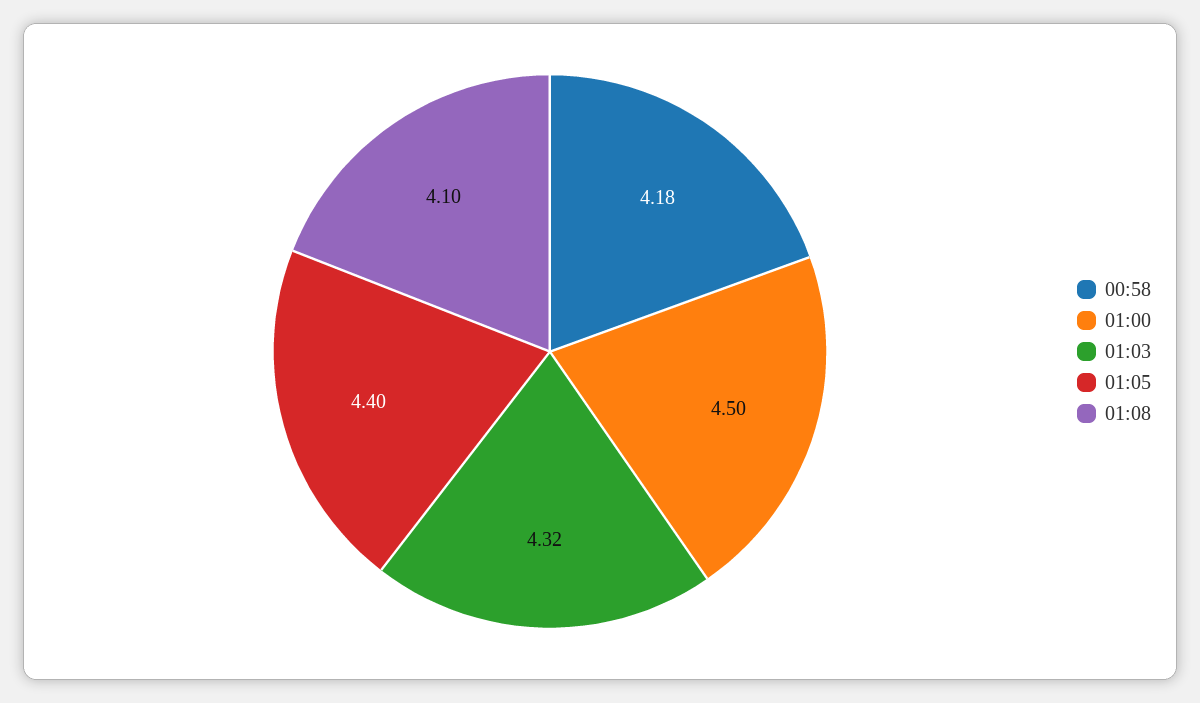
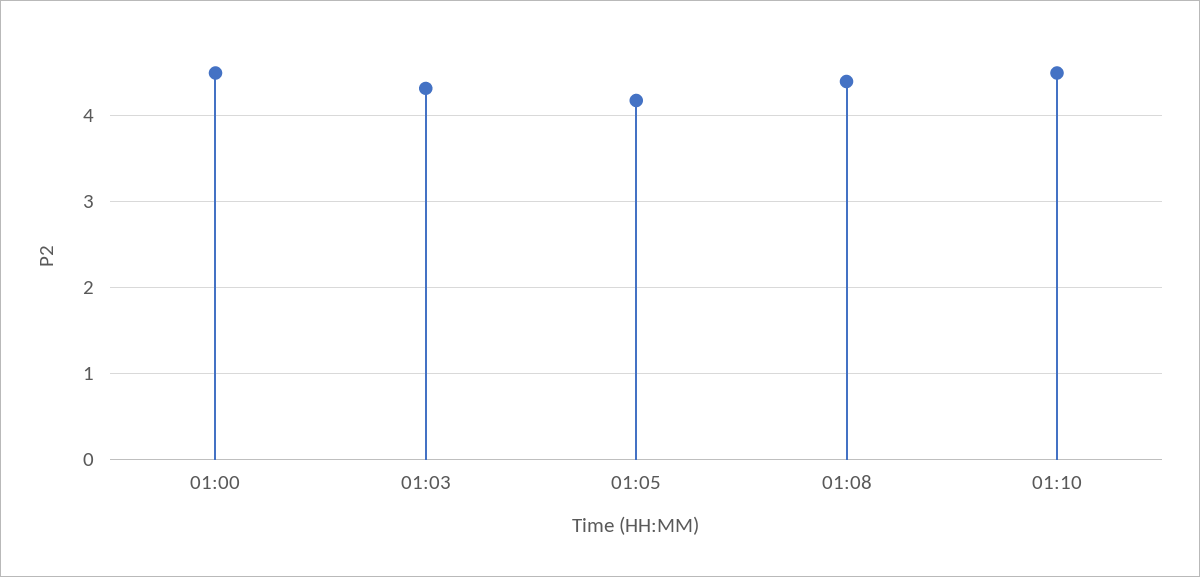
00:58: 4.18 -> none
01:05: 4.4 -> 4.2
01:08: 4.1 -> 4.4
01:10: none -> 4.5

